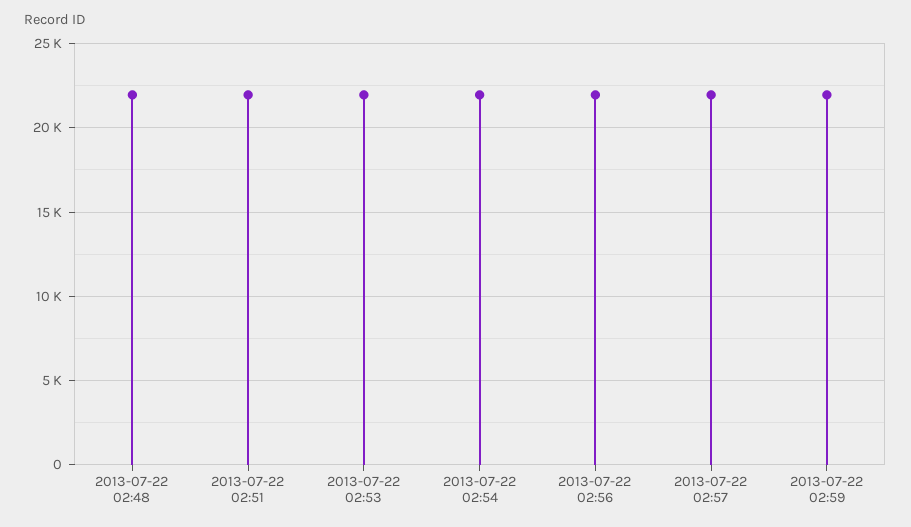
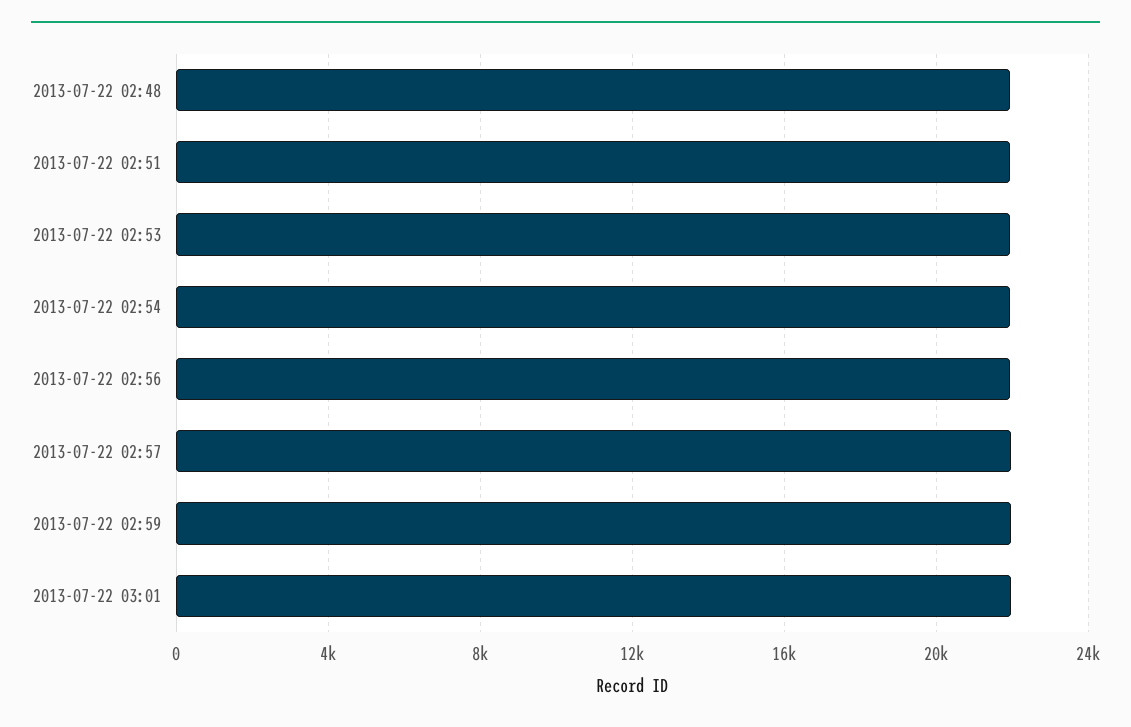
2013-07-22 03:01: none -> 22000

